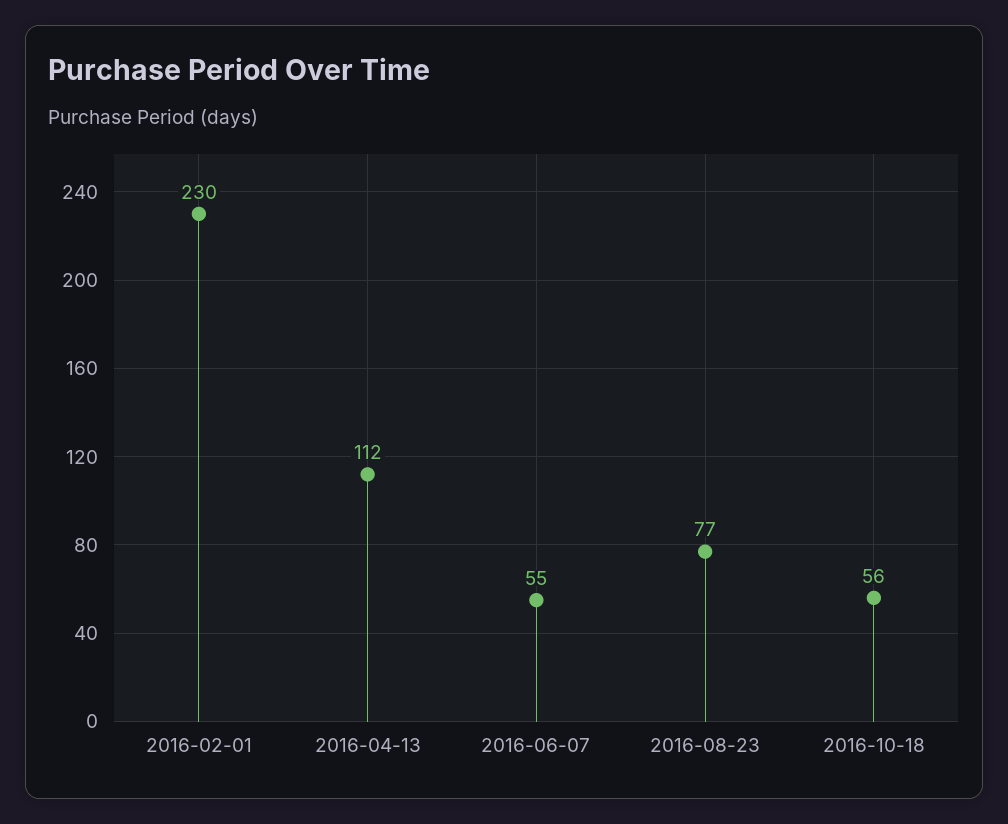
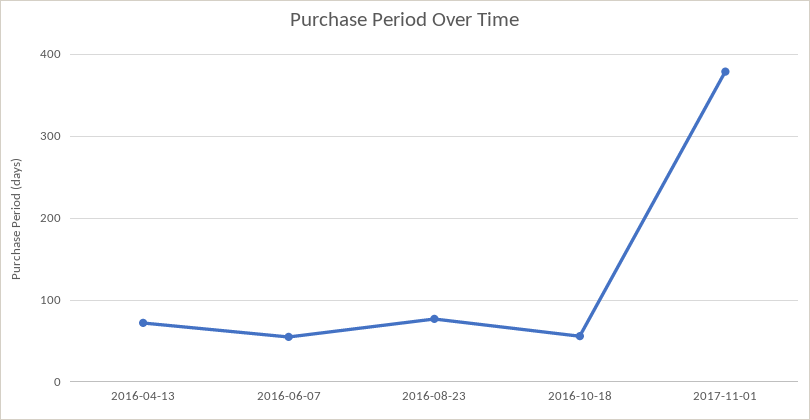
2016-02-01: 230 -> none
2016-04-13: 112 -> 70
2017-11-01: none -> 380

